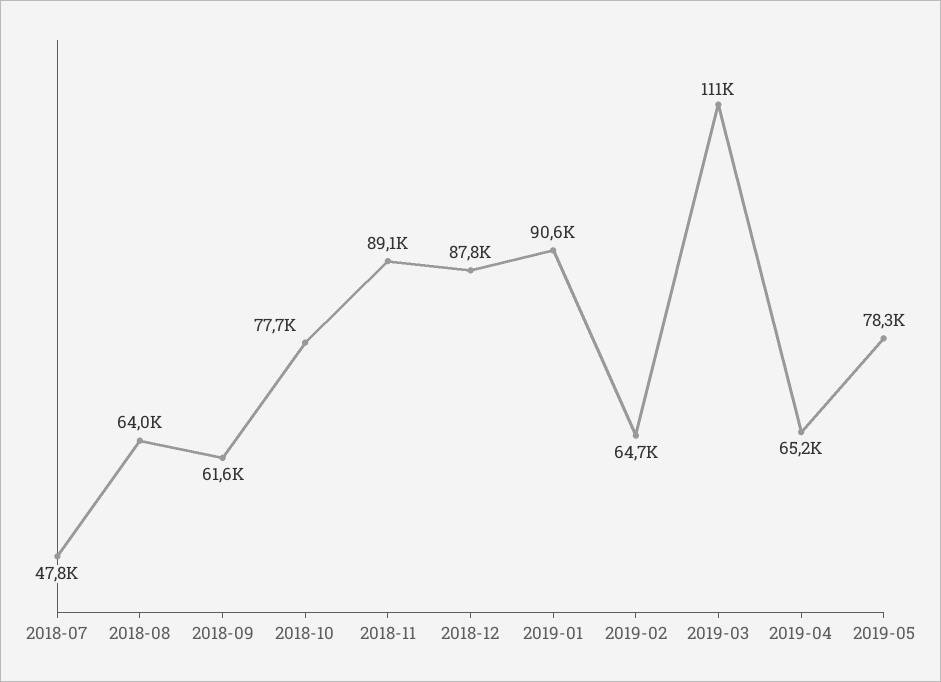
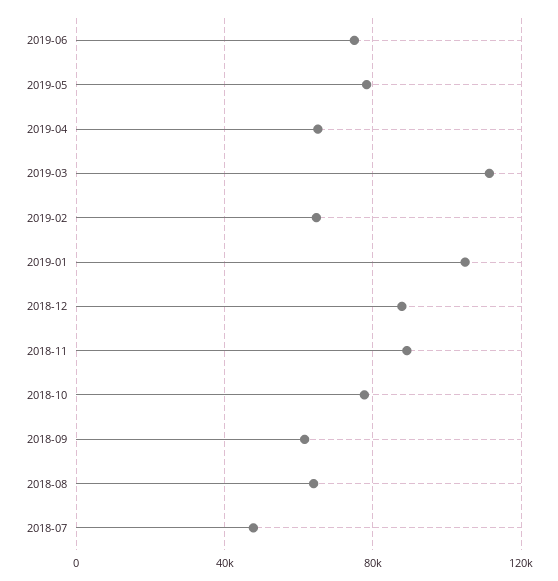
2019-01: 90600 -> 105000
2019-06: none -> 75000

